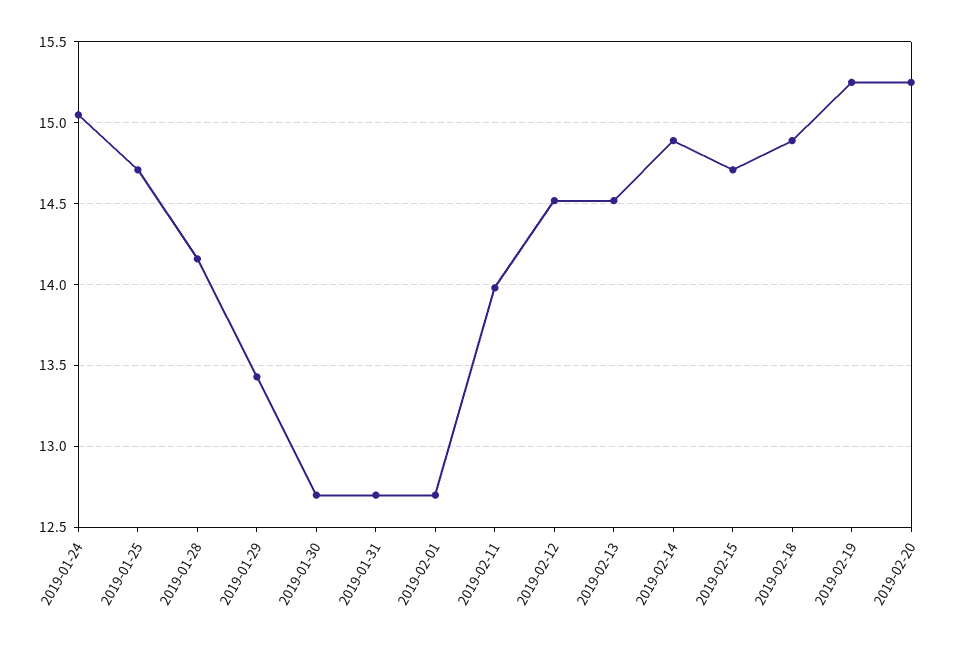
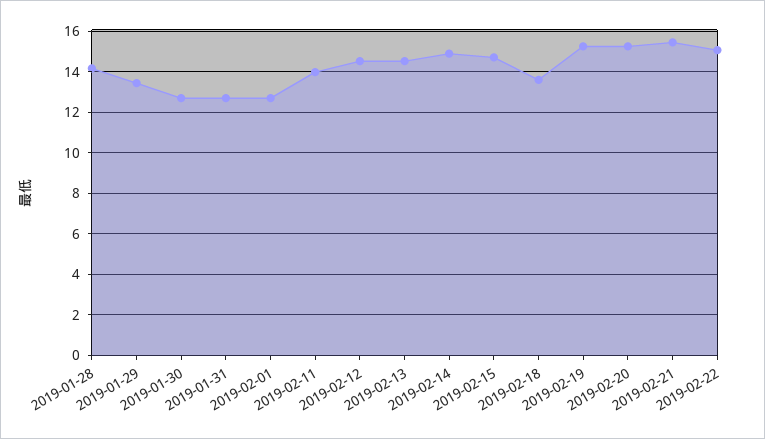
2019-01-24: 15.05 -> none
2019-01-25: 14.7 -> none
2019-02-18: 14.9 -> 13.5
2019-02-21: none -> 15.5
2019-02-22: none -> 15

